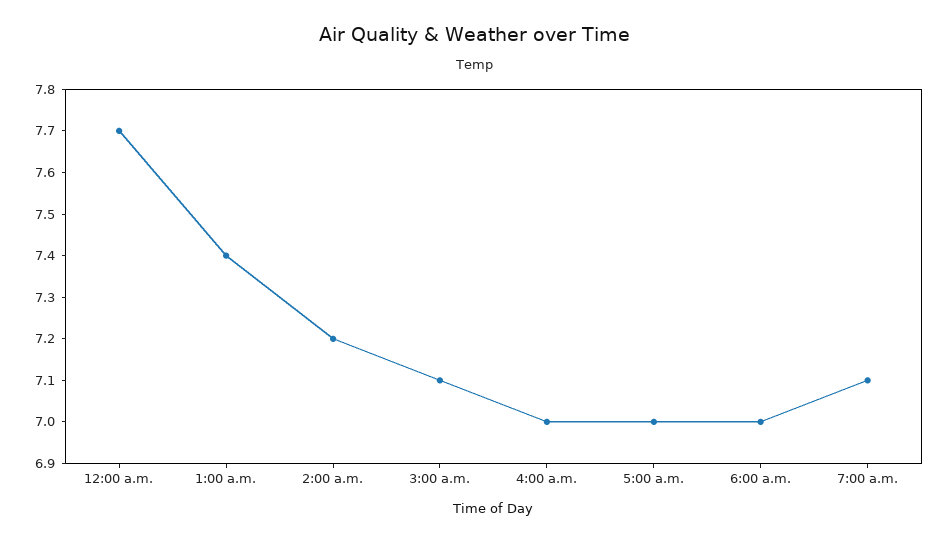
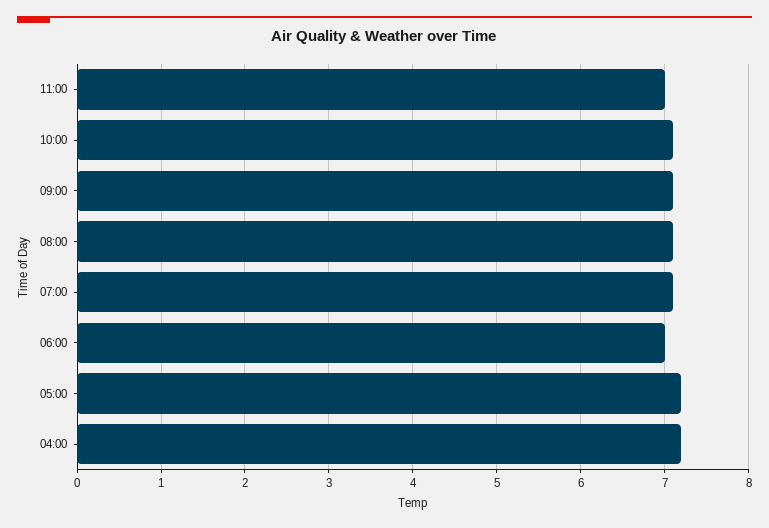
12:00 a.m.: 7.7 -> none
1:00 a.m.: 7.4 -> none
2:00 a.m.: 7.2 -> none
3:00 a.m.: 7.1 -> none
4:00 a.m.: 7 -> 7.2
5:00 a.m.: 7 -> 7.2
11:00: none -> 7
10:00: none -> 7.1
09:00: none -> 7.1
08:00: none -> 7.1

